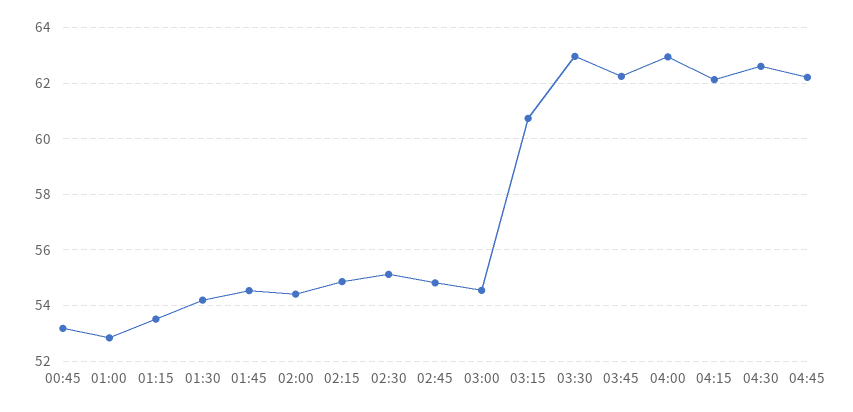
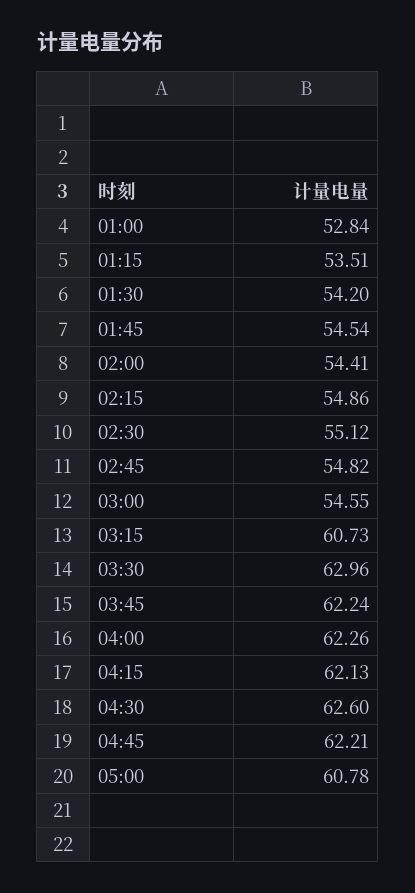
00:45: 53.25 -> none
04:00: 63 -> 62.26
05:00: none -> 60.78

